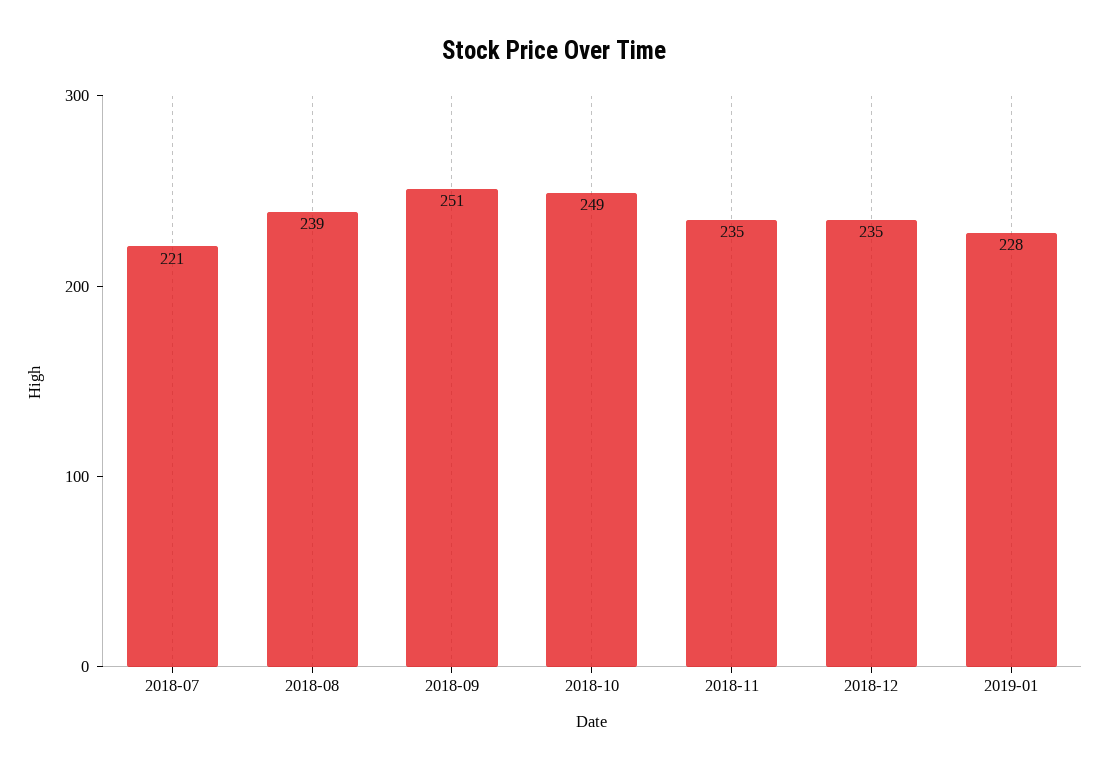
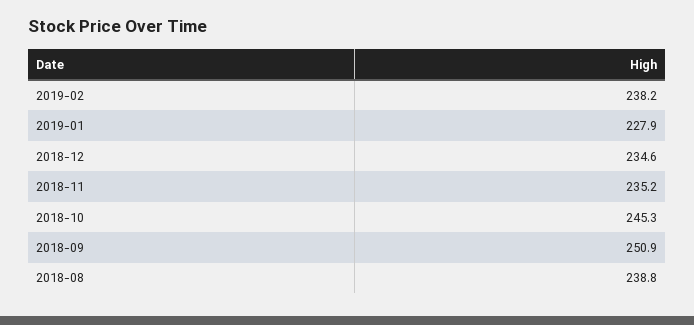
2018-07: 221 -> none
2018-10: 249 -> 245.3
2019-02: none -> 238.2

